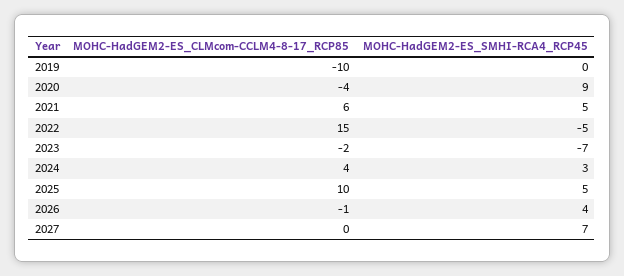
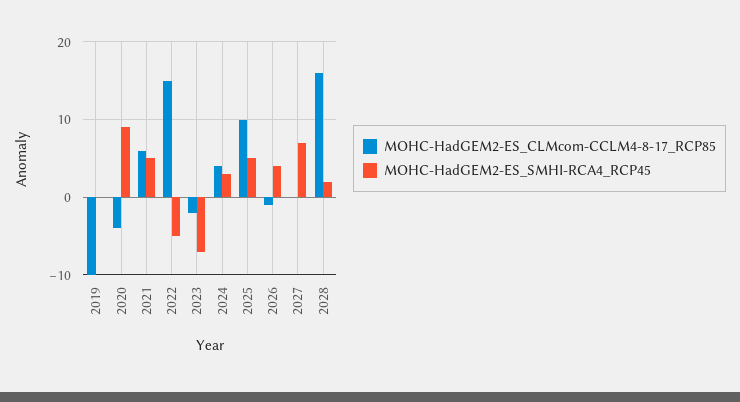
MOHC-HadGEM2-ES_CLMcom-CCLM4-8-17_RCP85, 2028: none -> 16
MOHC-HadGEM2-ES_SMHI-RCA4_RCP45, 2028: none -> 2

